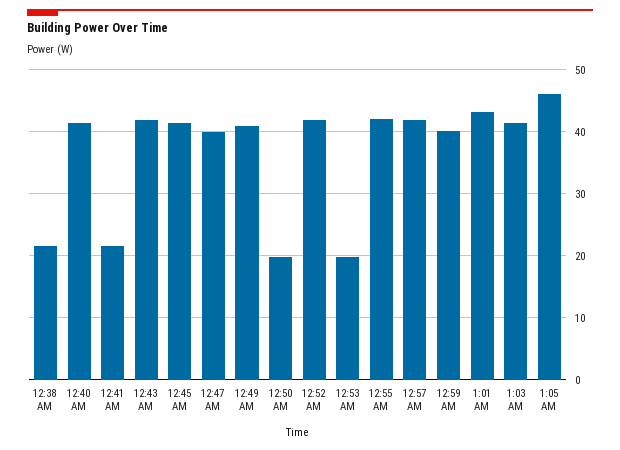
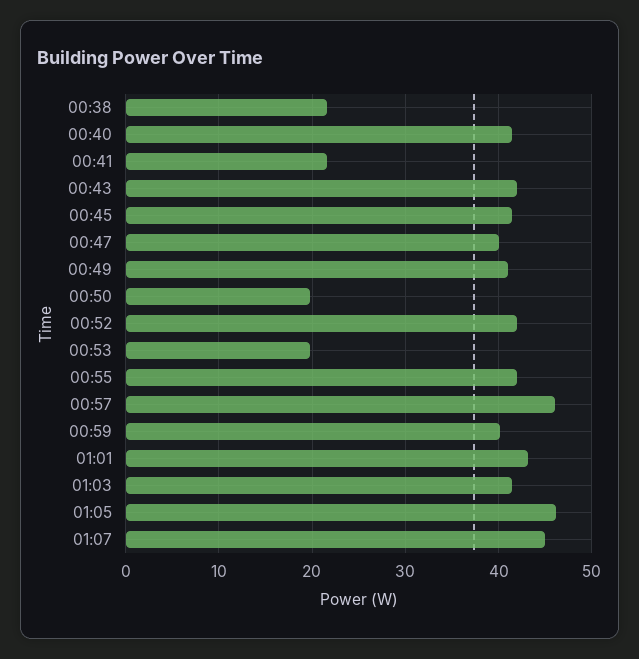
12:57 AM: 42 -> 46
01:07: none -> 45

